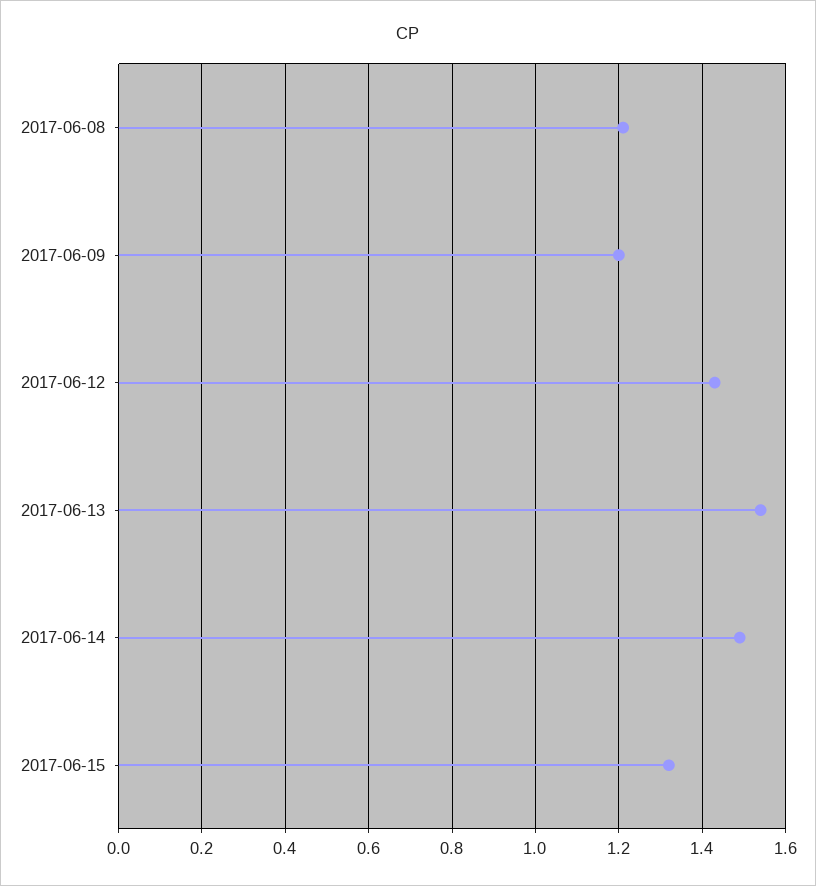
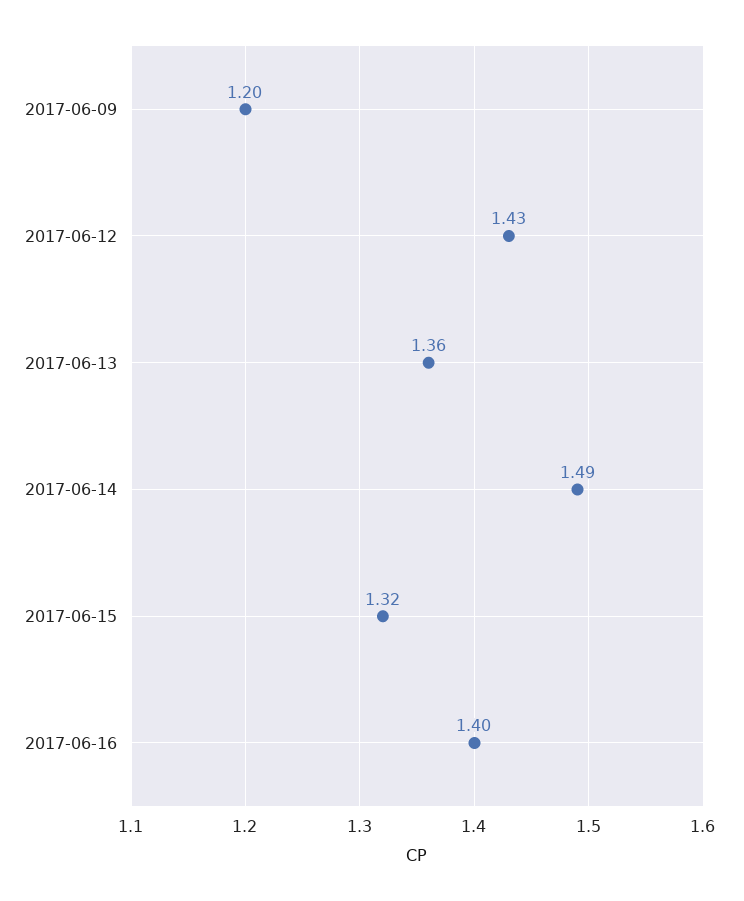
2017-06-08: 1.2 -> none
2017-06-13: 1.55 -> 1.36
2017-06-16: none -> 1.4

